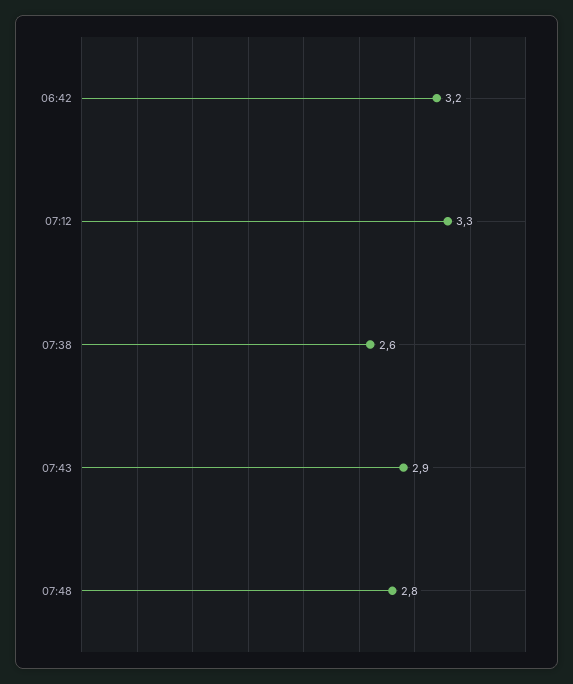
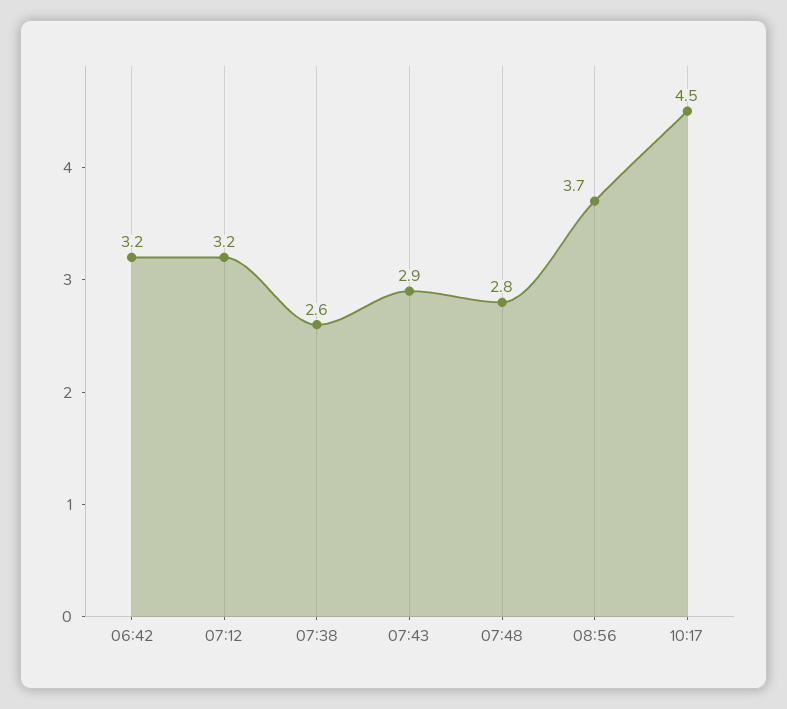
07:12: 3.3 -> 3.2
08:56: none -> 3.7
10:17: none -> 4.5

